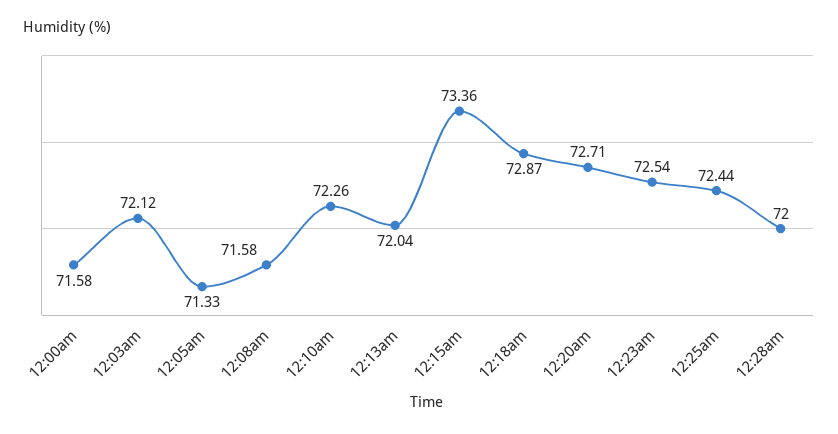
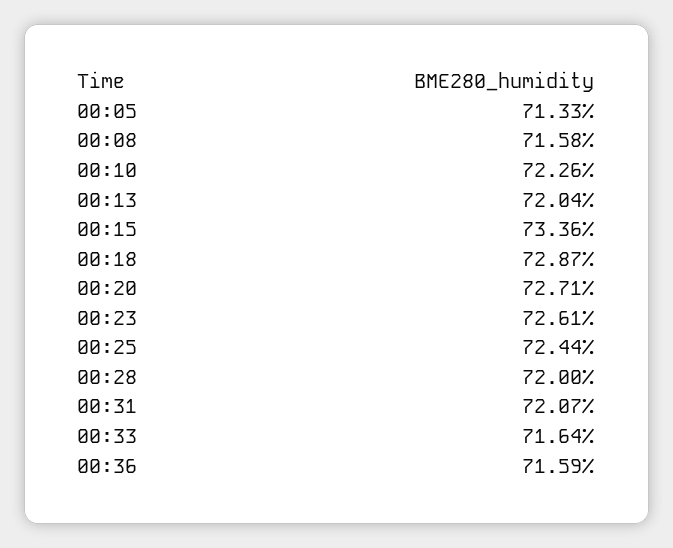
12:00am: 71.58 -> none
12:03am: 72.12 -> none
12:23am: 72.54 -> 72.61
00:31: none -> 72.07
00:33: none -> 71.64
00:36: none -> 71.59

